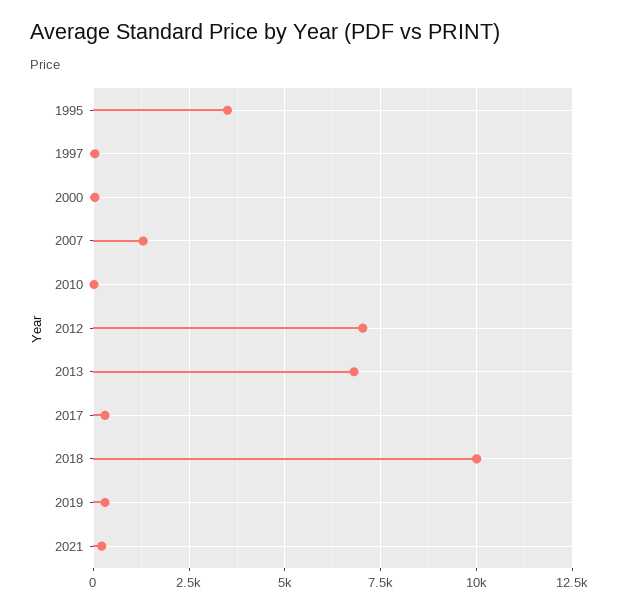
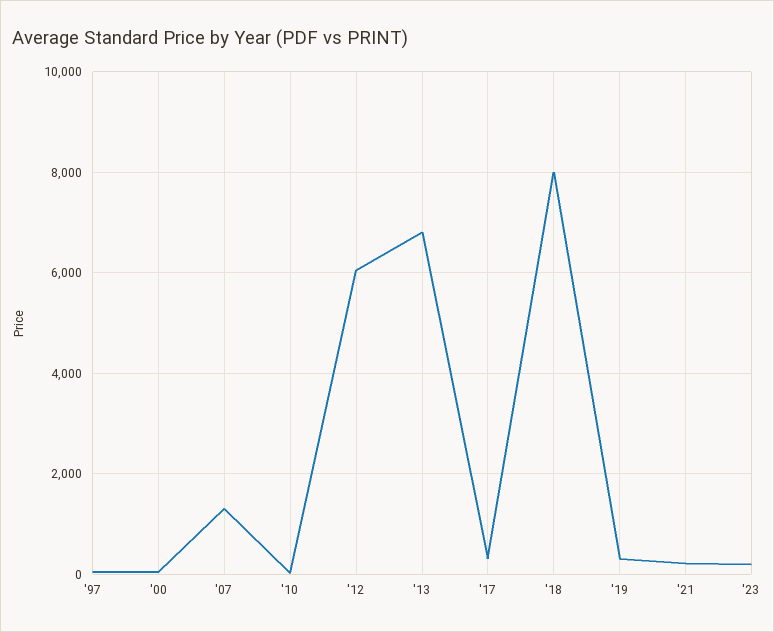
1995: 3500 -> none
2012: 7000 -> 6000
2018: 10000 -> 8000
'23: none -> 200

